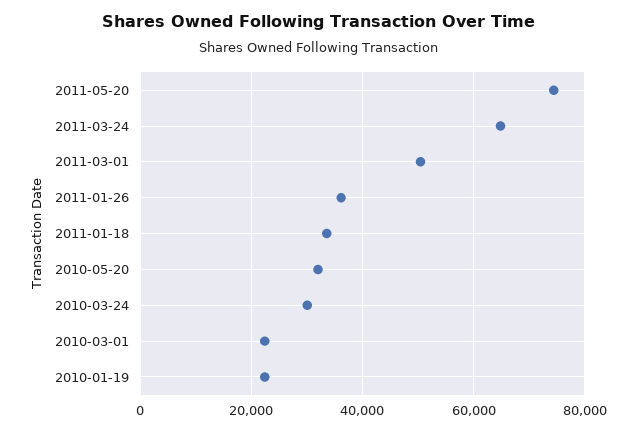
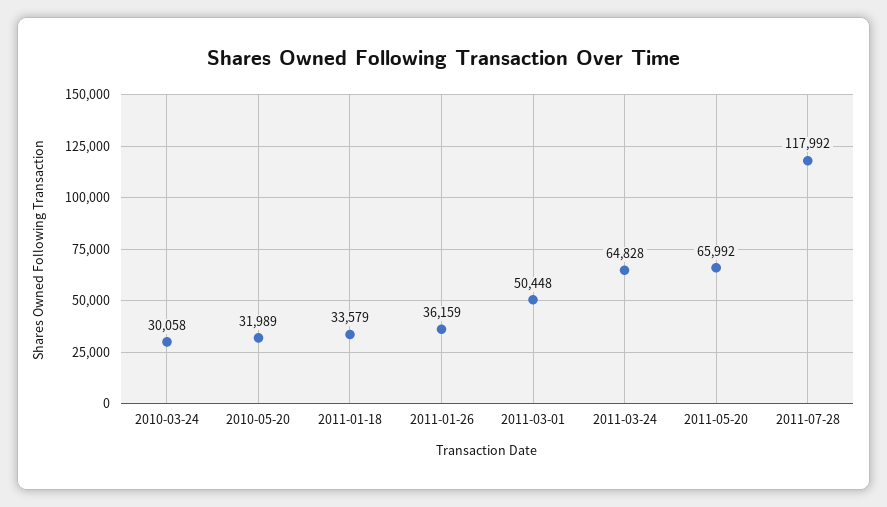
2011-05-20: 74000 -> 65992
2010-03-01: 22000 -> none
2010-01-19: 22000 -> none
2011-07-28: none -> 117992

